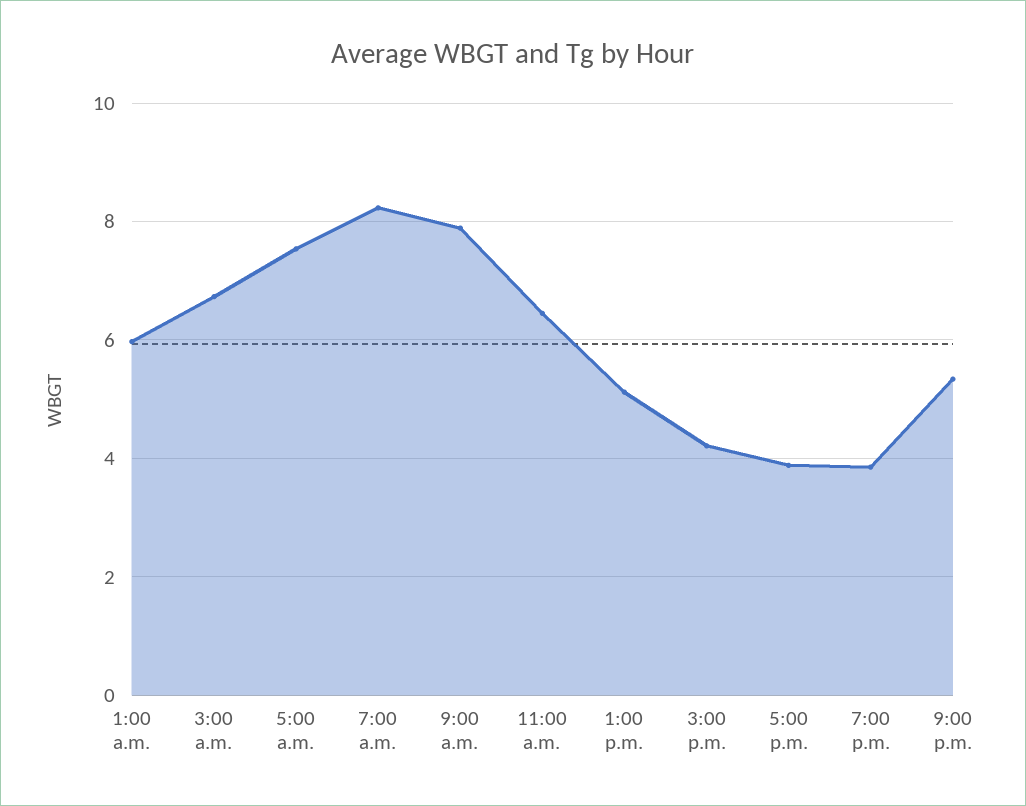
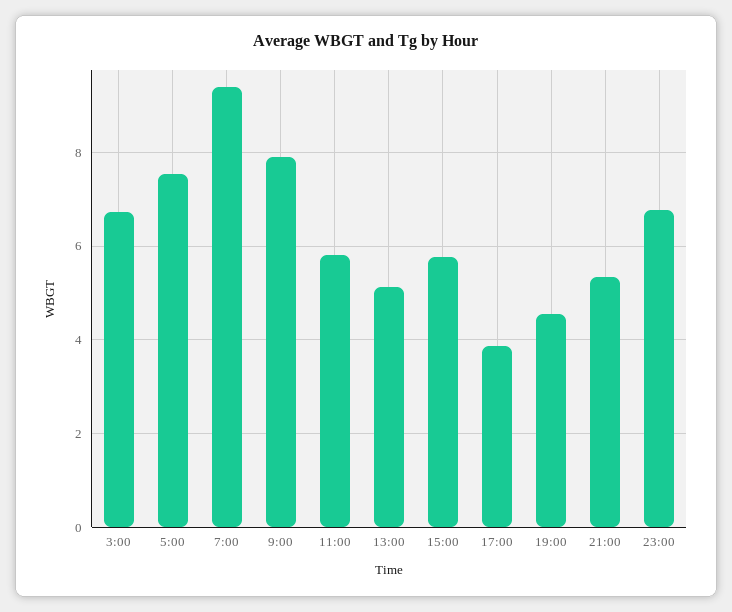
1:00 a.m.: 6 -> none
7:00 a.m.: 8.2 -> 9.4
11:00 a.m.: 6.4 -> 5.8
3:00 p.m.: 4.2 -> 5.8
7:00 p.m.: 3.8 -> 4.6
23:00: none -> 6.8

